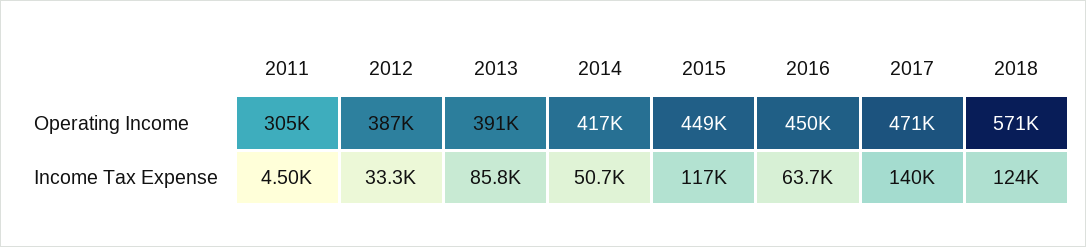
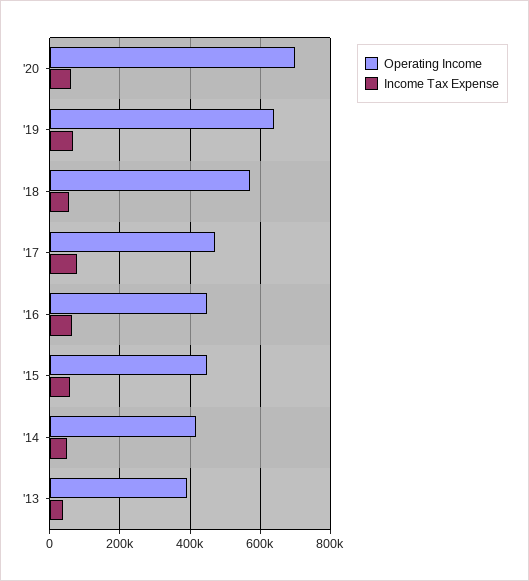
Operating Income, 2011: 305000 -> none
Operating Income, 2012: 387000 -> none
Income Tax Expense, 2011: 4500 -> none
Income Tax Expense, 2012: 33300 -> none
Income Tax Expense, 2013: 85800 -> 40000
Income Tax Expense, 2015: 117000 -> 60000
Income Tax Expense, 2017: 140000 -> 80000
Income Tax Expense, 2018: 124000 -> 60000
Operating Income, '20: none -> 700000
Income Tax Expense, '20: none -> 60000
Operating Income, '19: none -> 640000
Income Tax Expense, '19: none -> 60000

